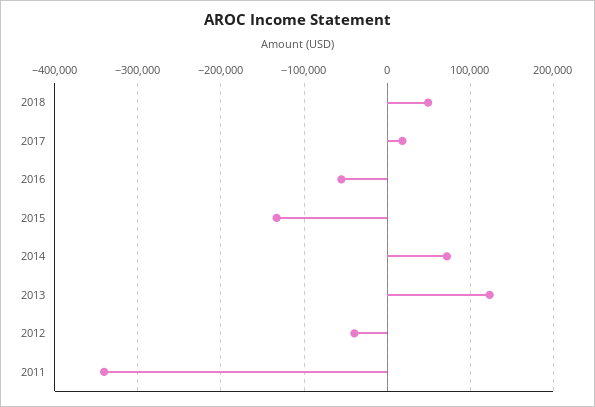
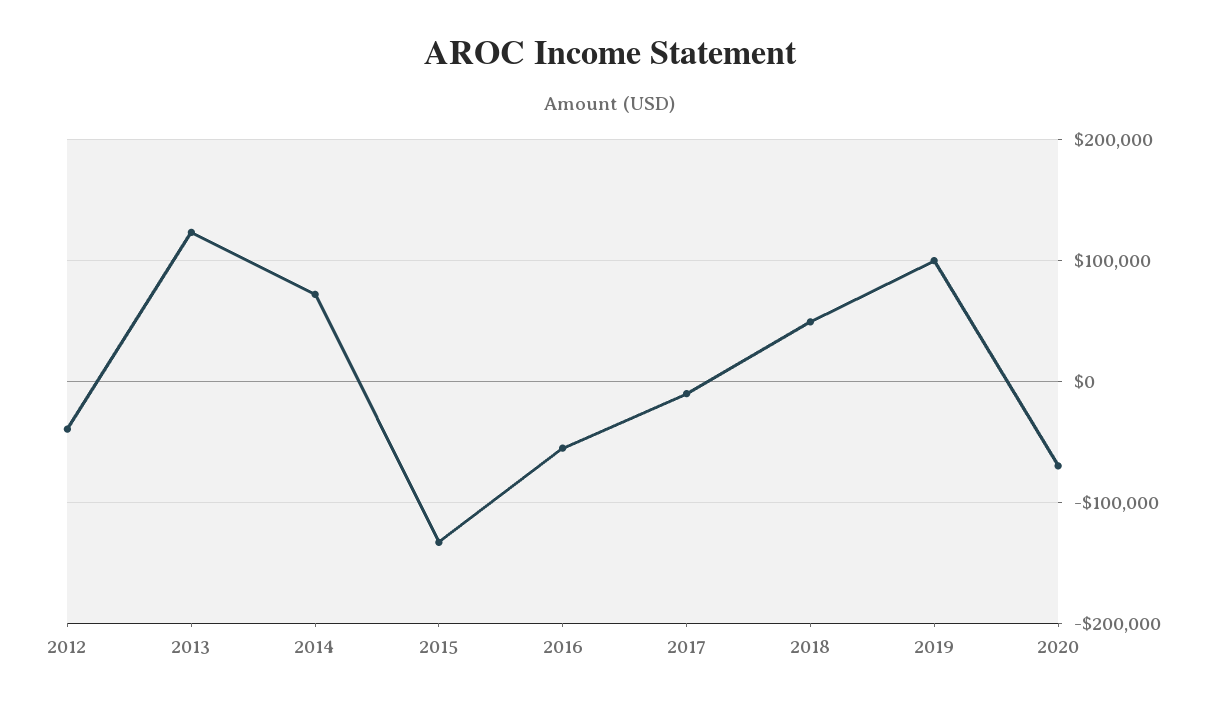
2017: 20000 -> -10000
2011: -340000 -> none
2019: none -> 100000
2020: none -> -70000

